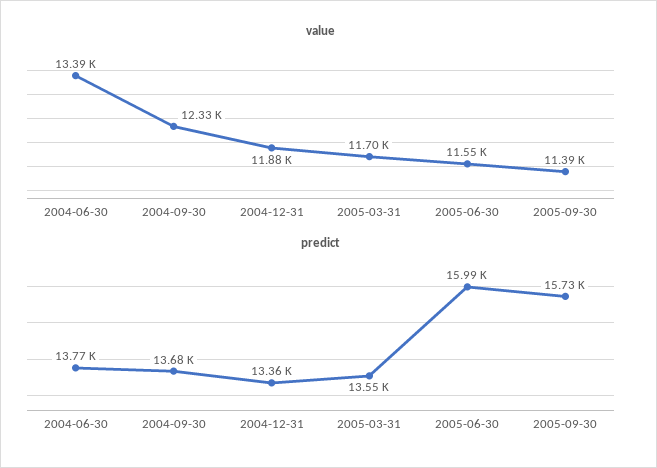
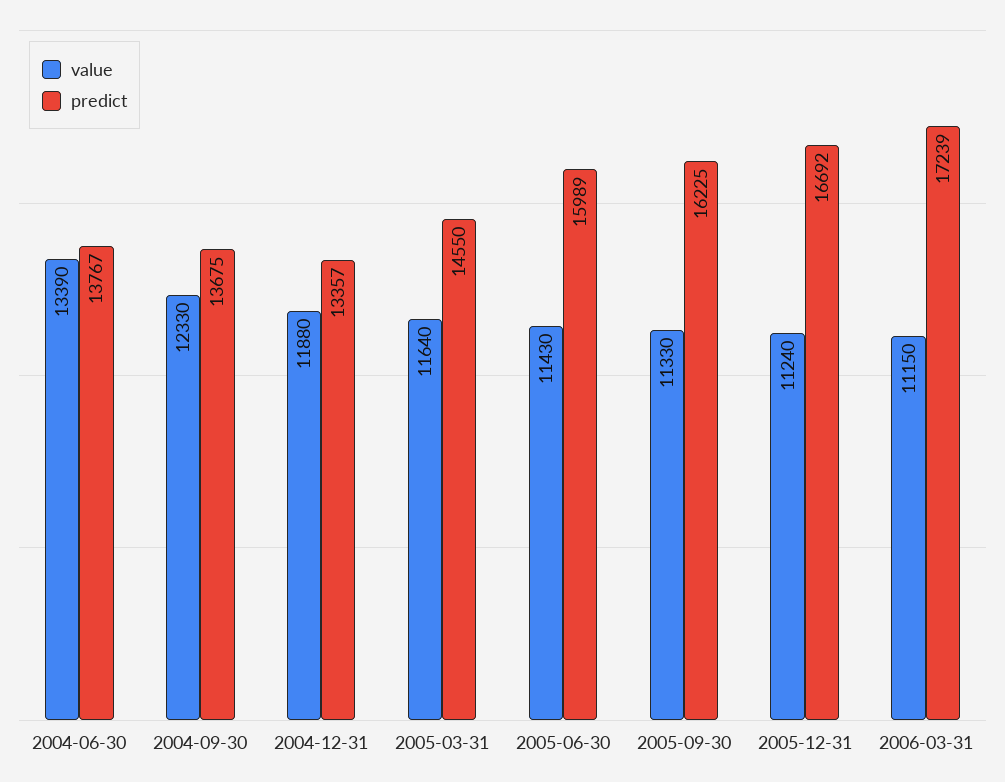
value, 2005-03-31: 11700 -> 11640
value, 2005-06-30: 11550 -> 11430
value, 2005-09-30: 11390 -> 11330
predict, 2005-03-31: 13550 -> 14550
predict, 2005-09-30: 15730 -> 16225
value, 2005-12-31: none -> 11240
predict, 2005-12-31: none -> 16692
value, 2006-03-31: none -> 11150
predict, 2006-03-31: none -> 17239

